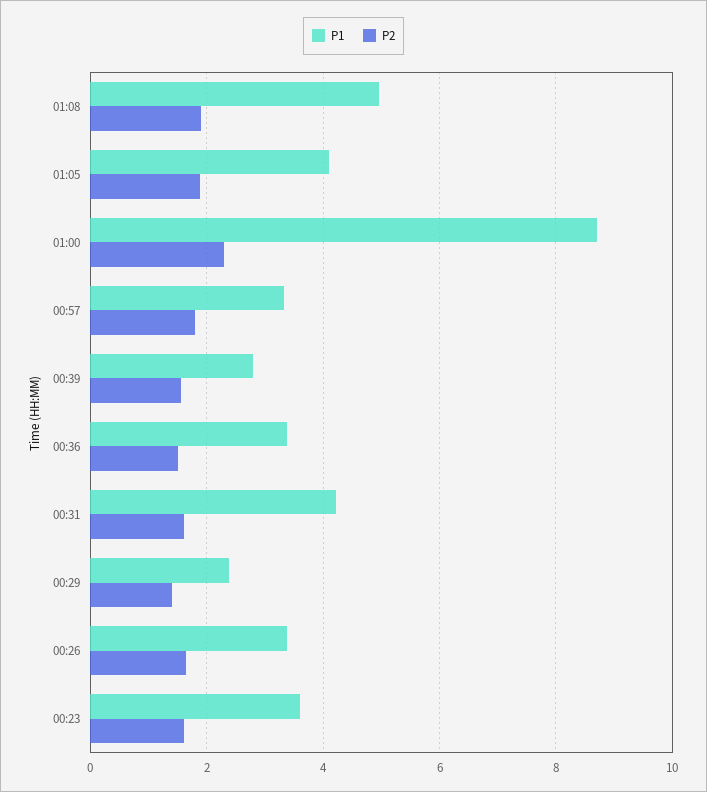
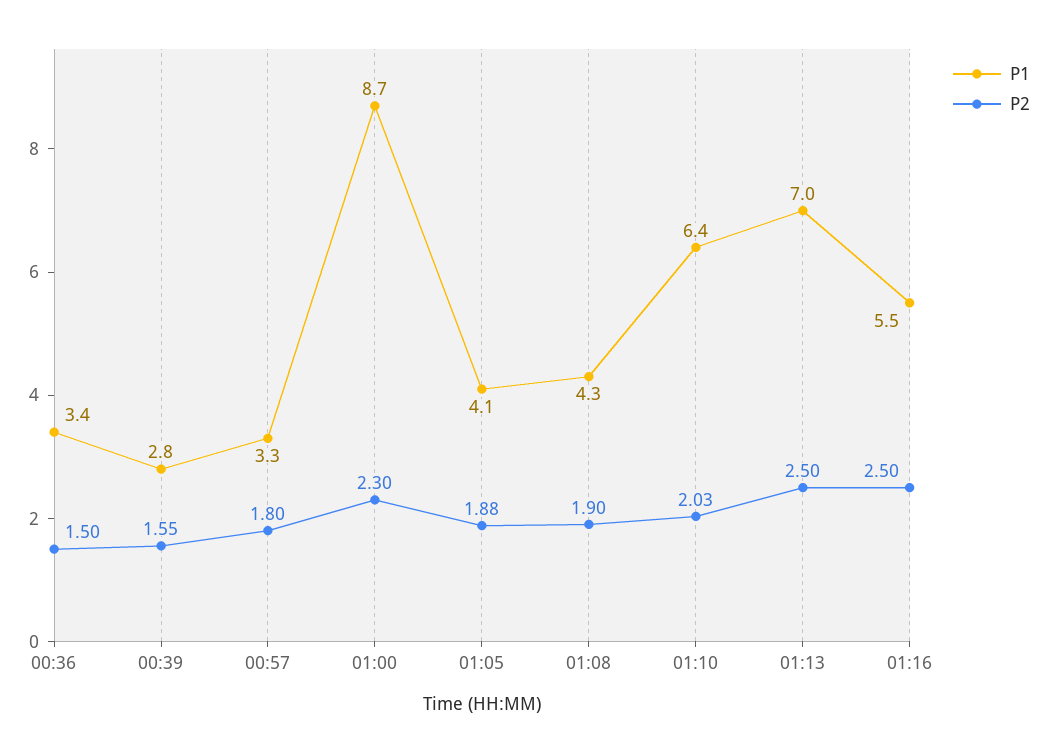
P1, 01:08: 5 -> 4.3
P1, 00:31: 4.2 -> none
P2, 00:31: 1.6 -> none
P1, 00:29: 2.4 -> none
P2, 00:29: 1.4 -> none
P1, 00:26: 3.4 -> none
P2, 00:26: 1.6 -> none
P1, 00:23: 3.6 -> none
P2, 00:23: 1.6 -> none
P1, 01:10: none -> 6.4
P2, 01:10: none -> 2.03
P1, 01:13: none -> 7
P2, 01:13: none -> 2.5
P1, 01:16: none -> 5.5
P2, 01:16: none -> 2.5

